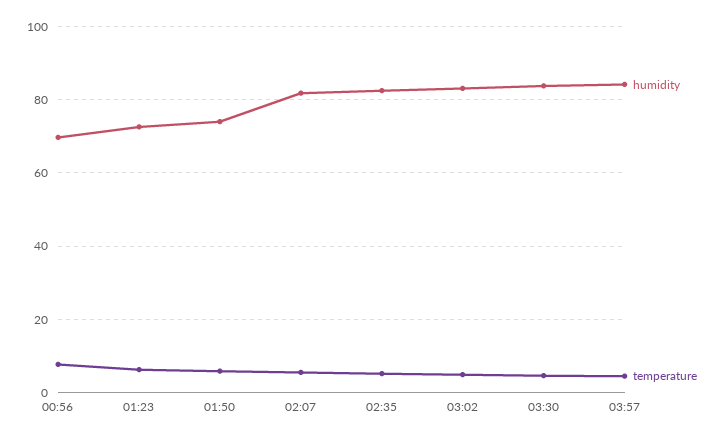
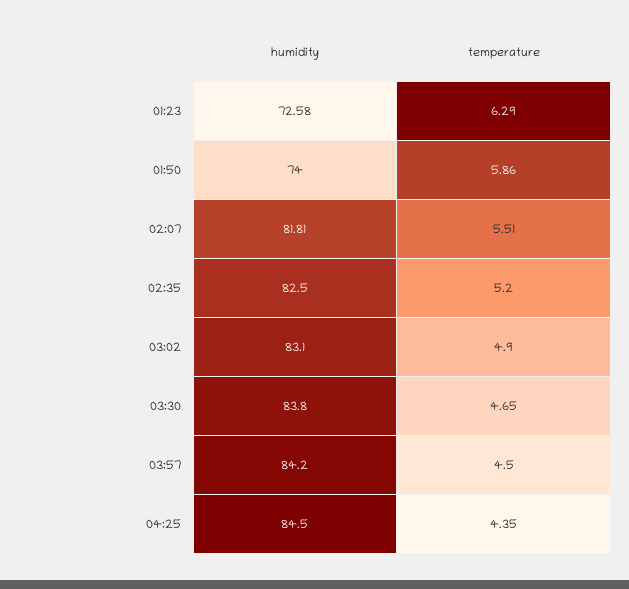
humidity, 00:56: 70 -> none
temperature, 00:56: 8 -> none
humidity, 04:25: none -> 84.5
temperature, 04:25: none -> 4.35

